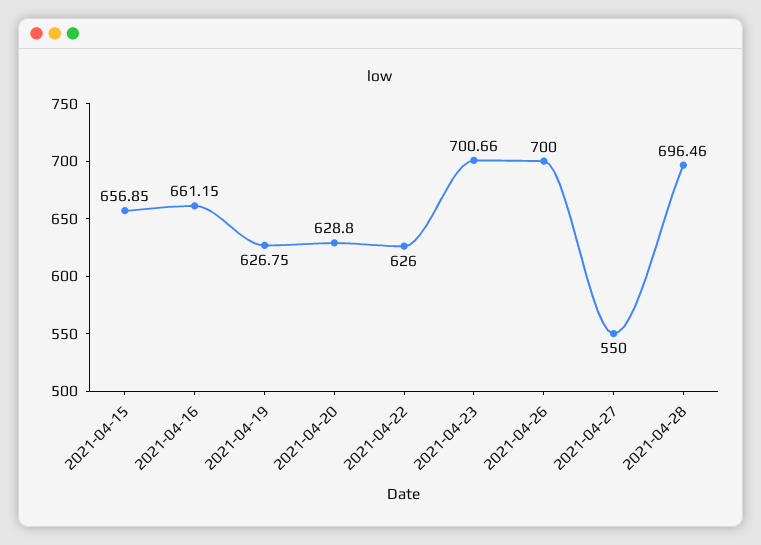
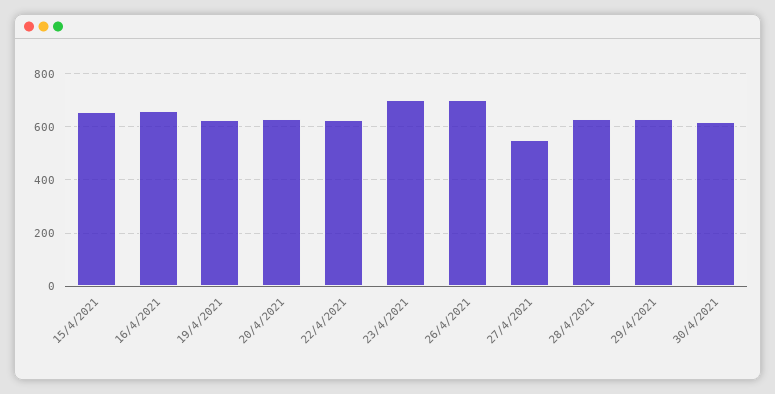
2021-04-28: 696.46 -> 625
29/4/2021: none -> 625
30/4/2021: none -> 625

